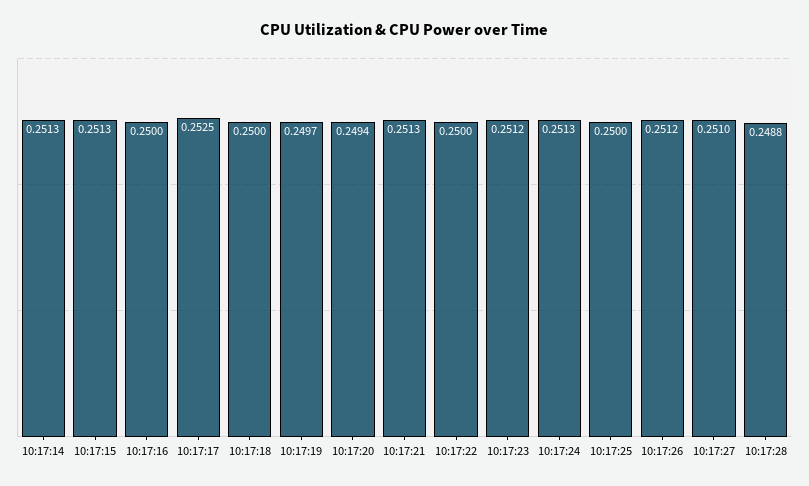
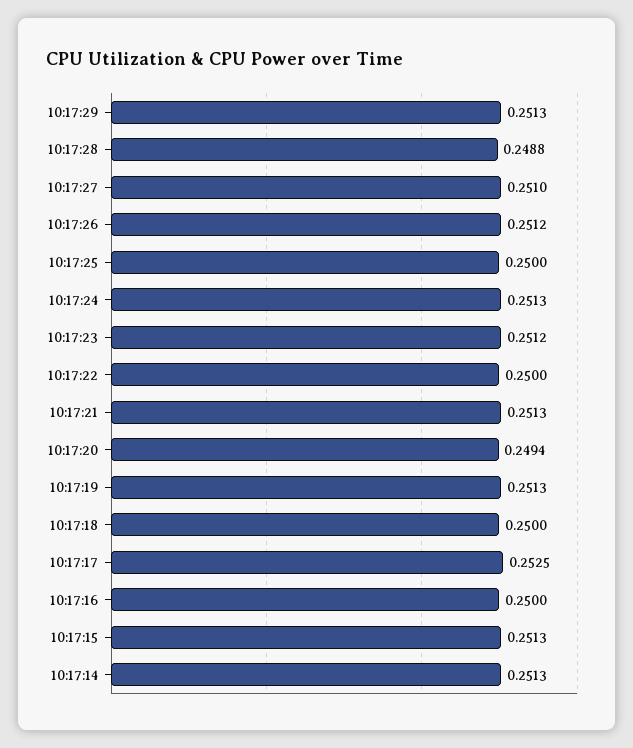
10:17:19: 0.2497 -> 0.2513
10:17:29: none -> 0.2513

